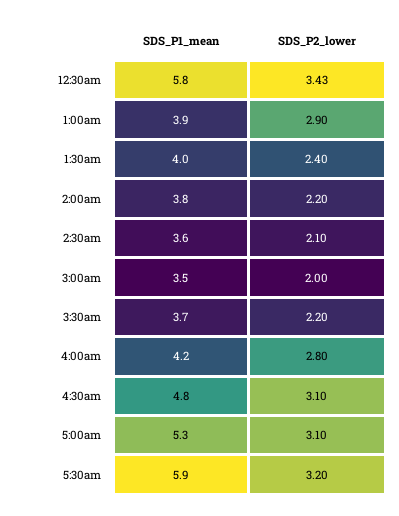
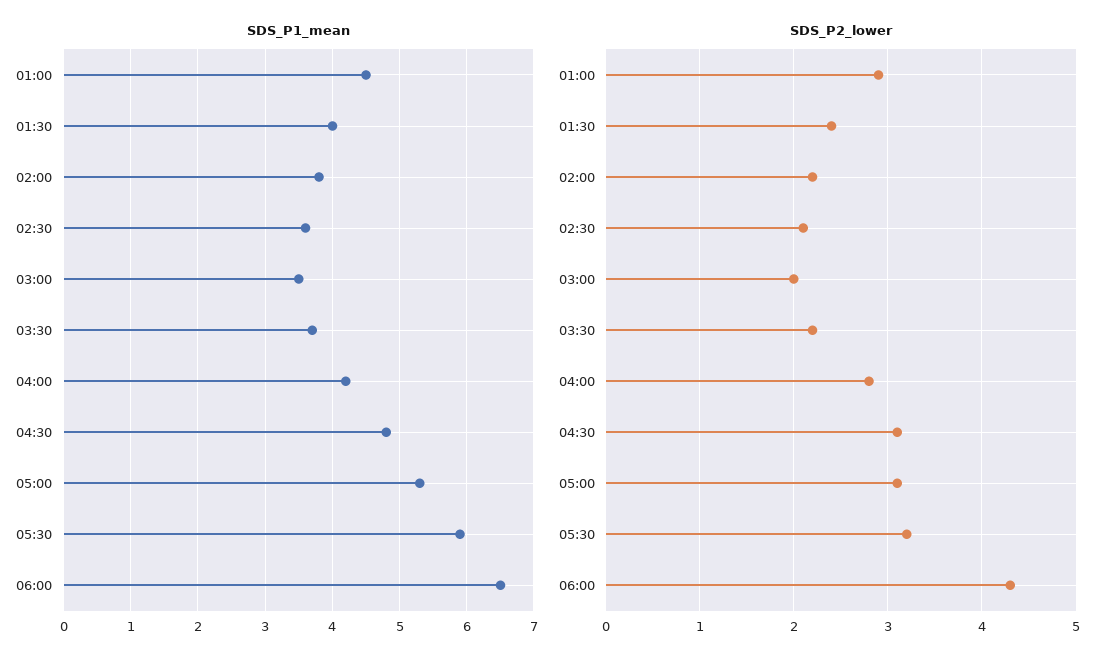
SDS_P1_mean, 12:30am: 5.8 -> none
SDS_P2_lower, 12:30am: 3.43 -> none
SDS_P1_mean, 1:00am: 3.9 -> 4.5
SDS_P1_mean, 06:00: none -> 6.5
SDS_P2_lower, 06:00: none -> 4.3

